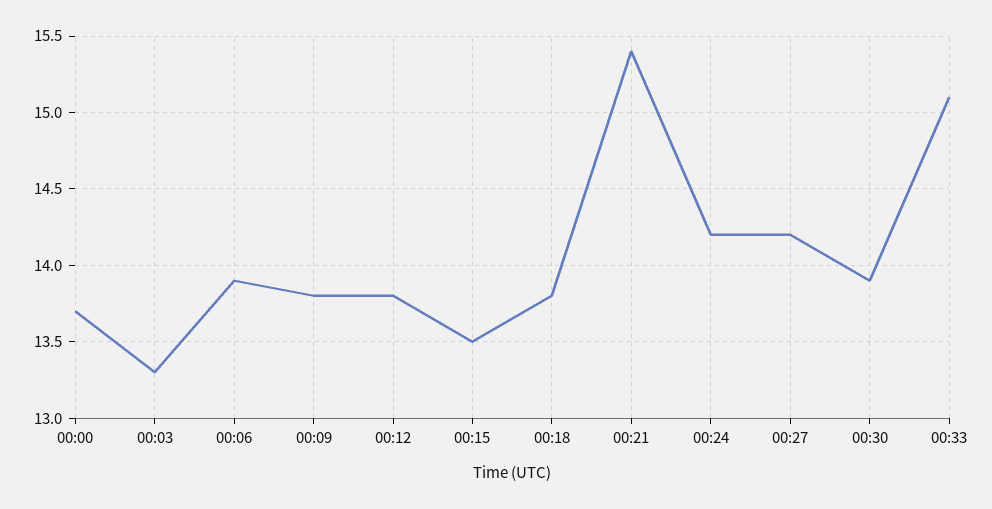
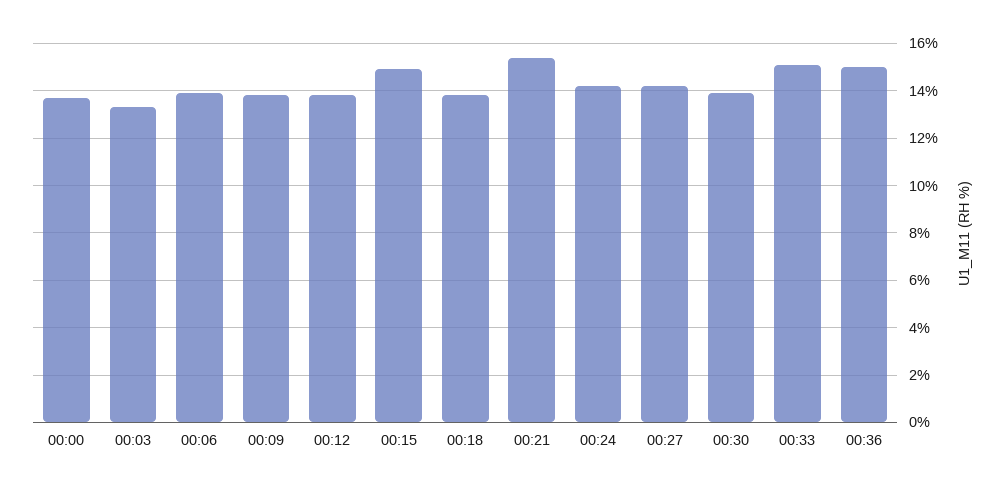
00:15: 13.5 -> 15
00:36: none -> 15

